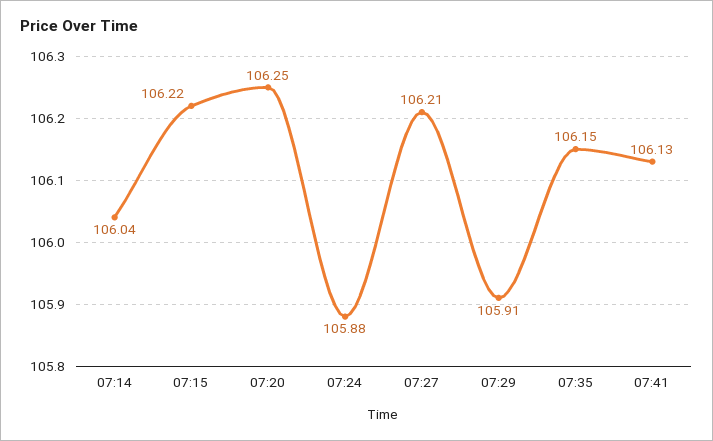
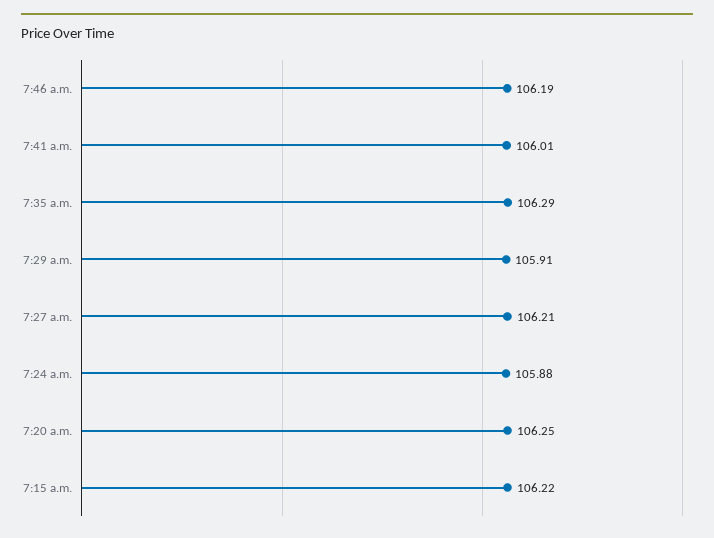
07:14: 106.04 -> none
07:35: 106.15 -> 106.29
07:41: 106.13 -> 106.01
7:46 a.m.: none -> 106.19

